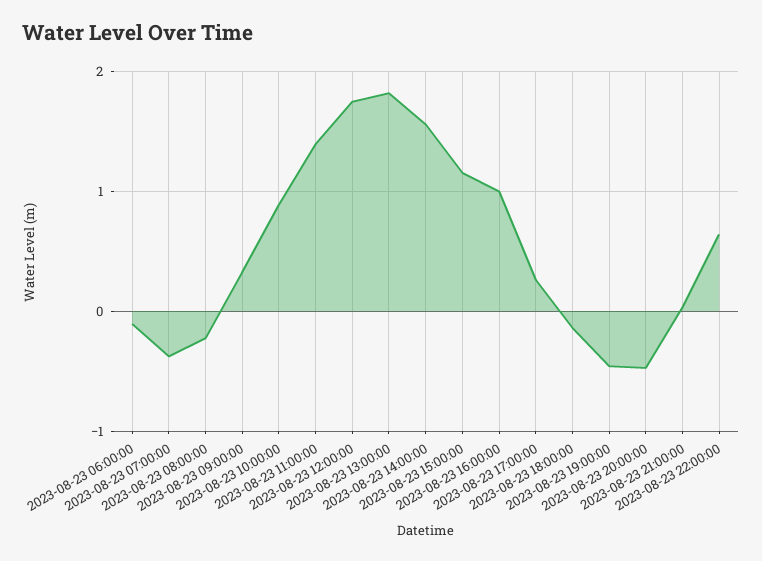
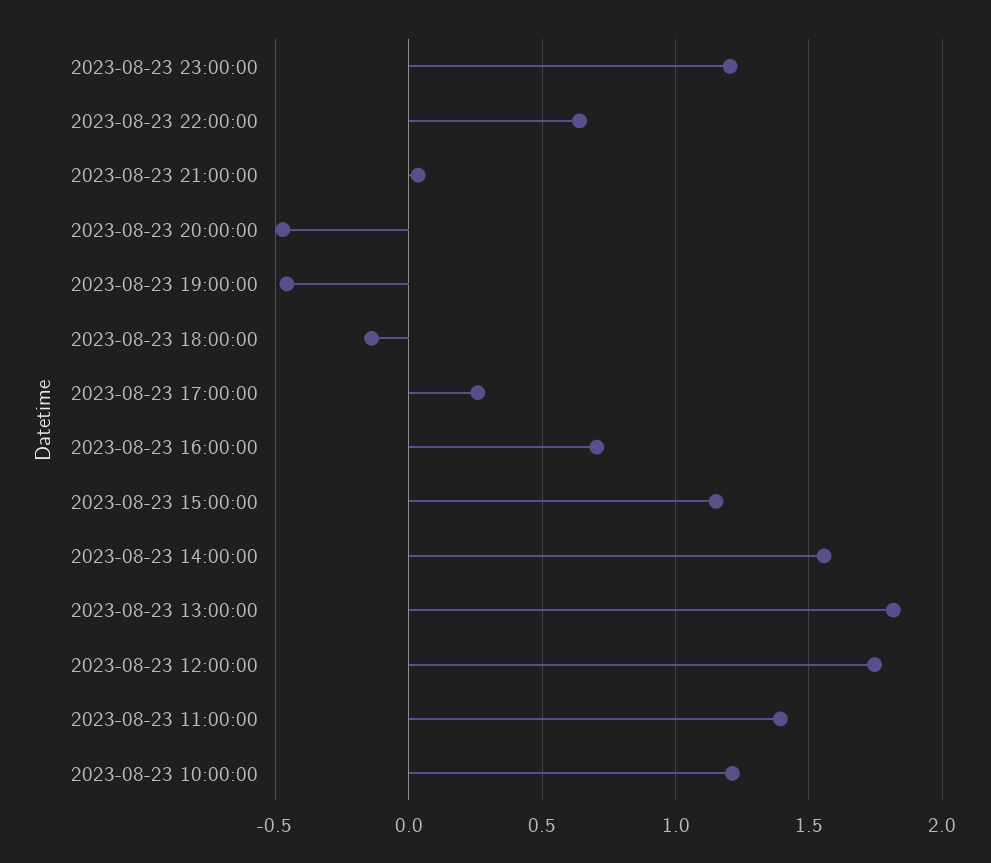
2023-08-23 06:00:00: -0.1 -> none
2023-08-23 07:00:00: -0.4 -> none
2023-08-23 08:00:00: -0.2 -> none
2023-08-23 09:00:00: 0.3 -> none
2023-08-23 10:00:00: 0.9 -> 1.2
2023-08-23 16:00:00: 1 -> 0.7
2023-08-23 23:00:00: none -> 1.2

